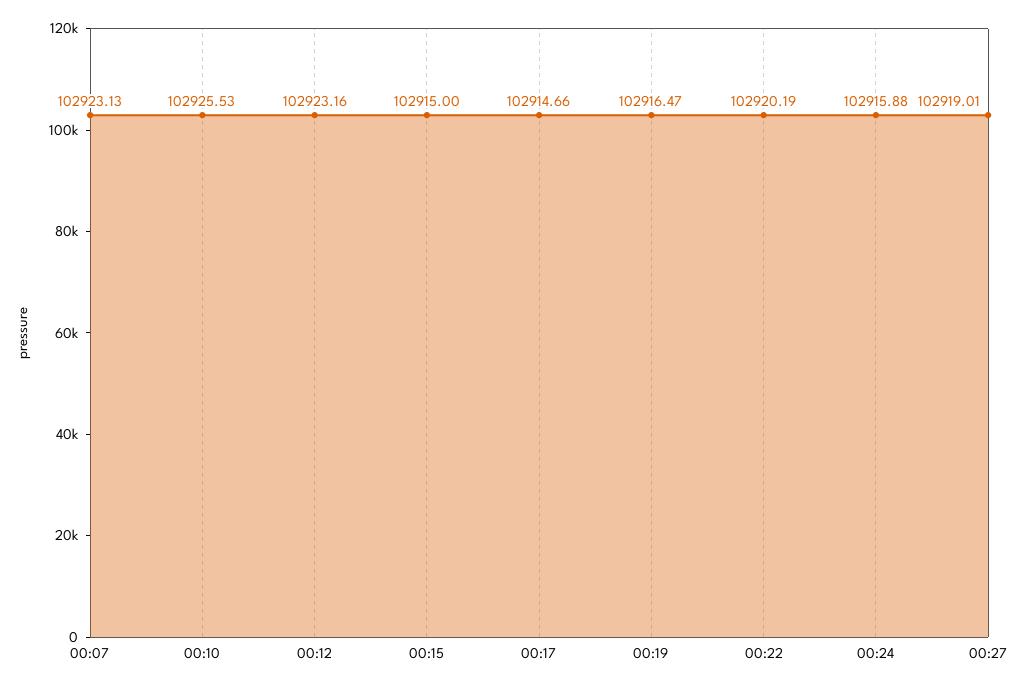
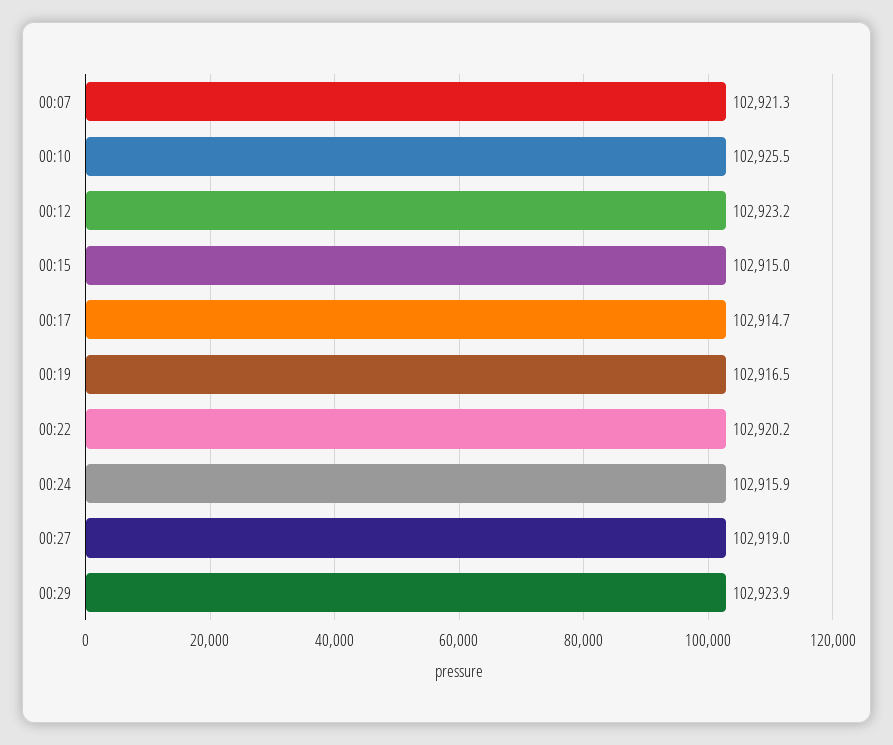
00:07: 102923.13 -> 102921.3
00:29: none -> 102923.9

